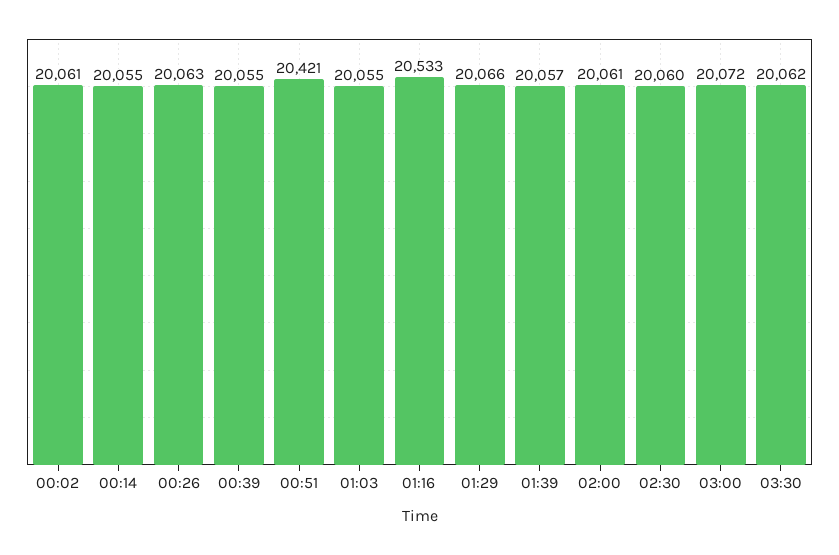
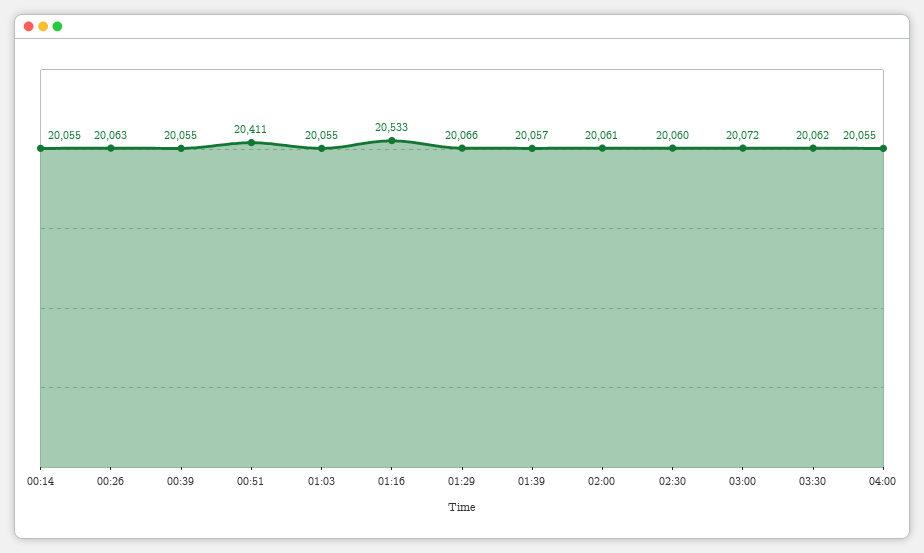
00:02: 20061 -> none
00:51: 20421 -> 20411
04:00: none -> 20055

